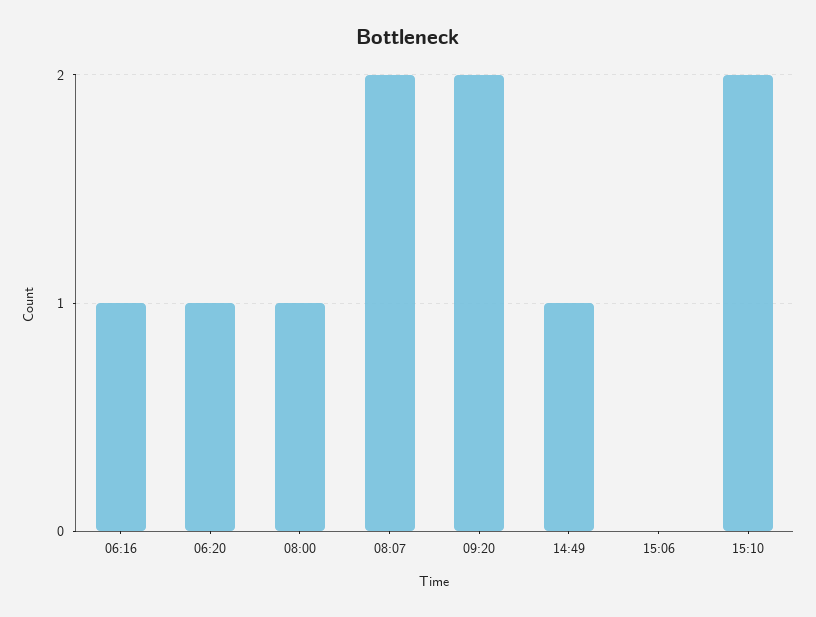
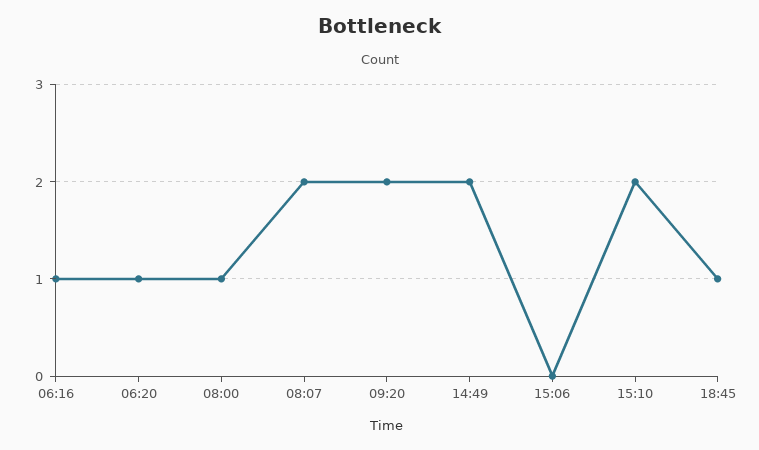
14:49: 1 -> 2
18:45: none -> 1

